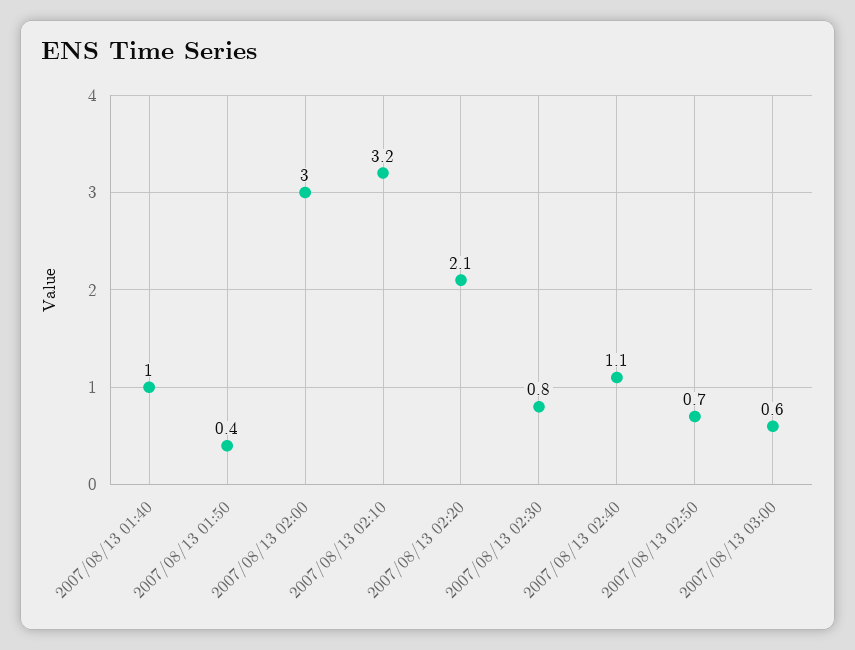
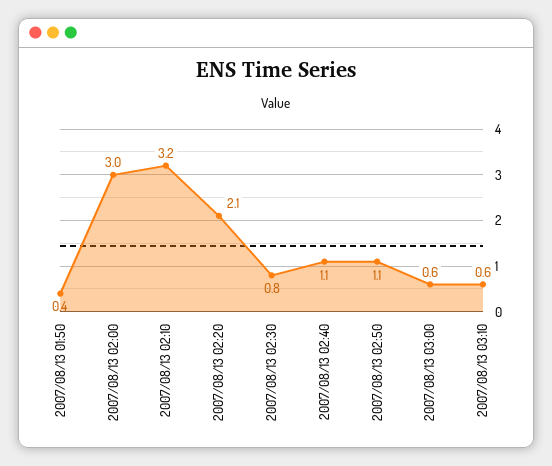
2007/08/13 01:40: 1 -> none
2007/08/13 02:50: 0.7 -> 1.1
2007/08/13 03:10: none -> 0.6

